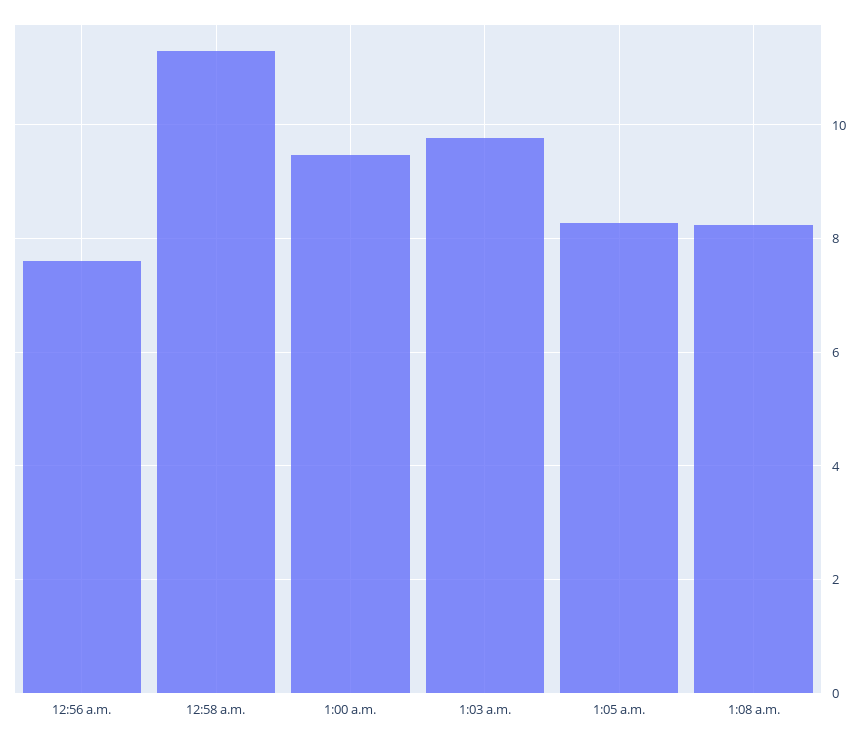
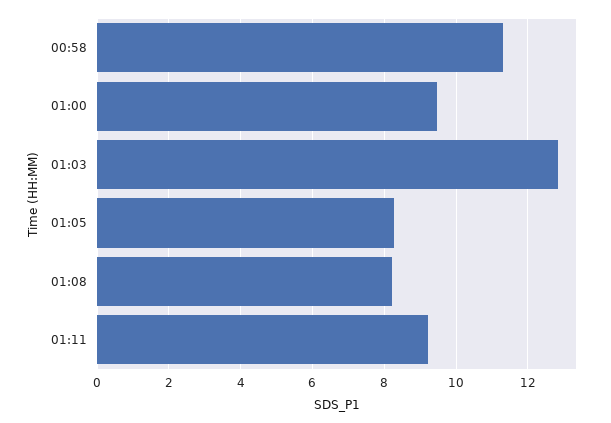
12:56 a.m.: 7.6 -> none
1:03 a.m.: 9.8 -> 12.8
01:11: none -> 9.2

